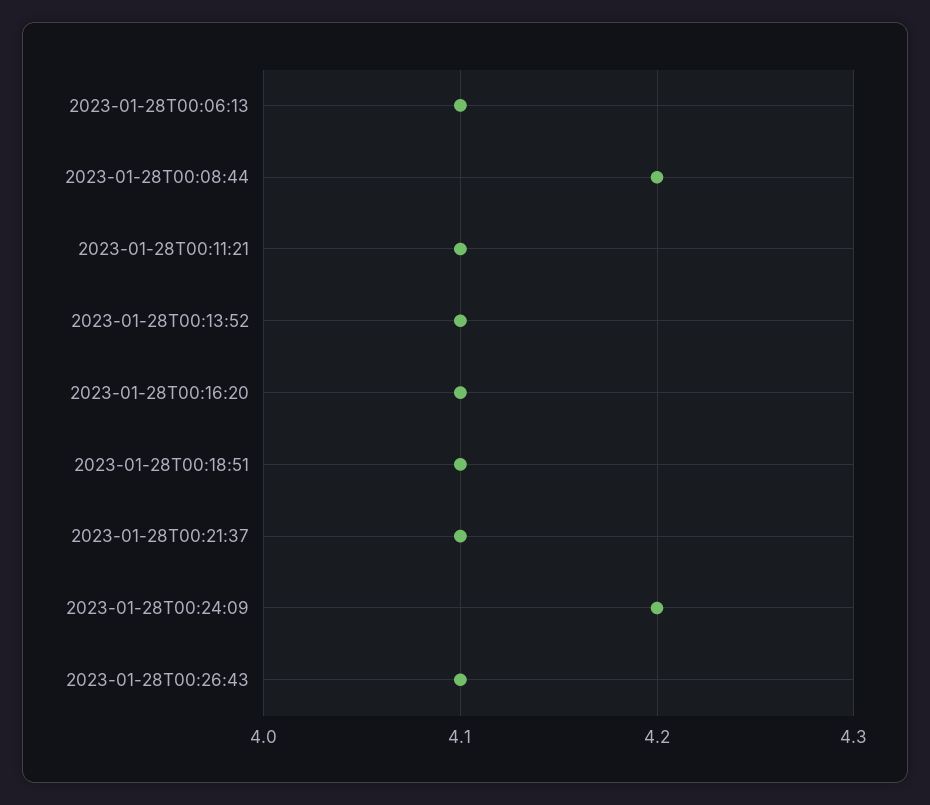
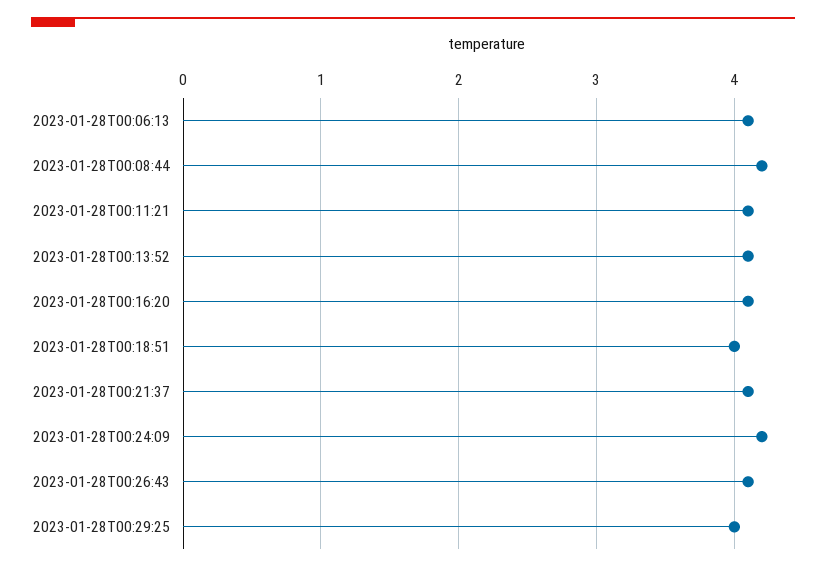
2023-01-28T00:18:51: 4.1 -> 4
2023-01-28T00:29:25: none -> 4

